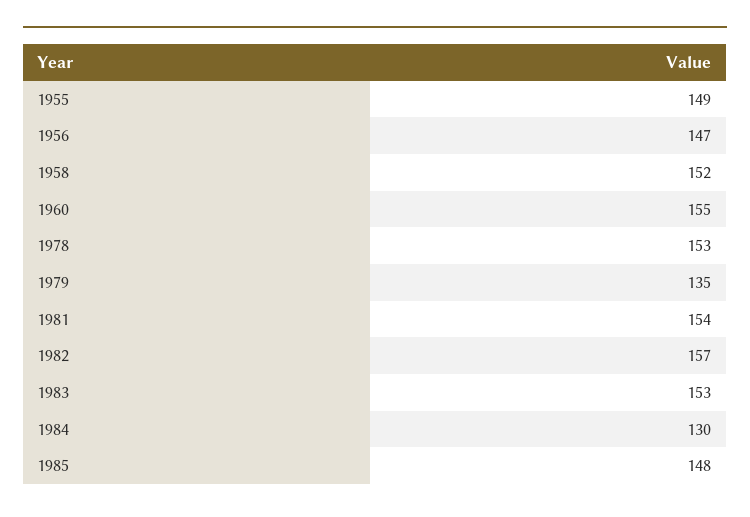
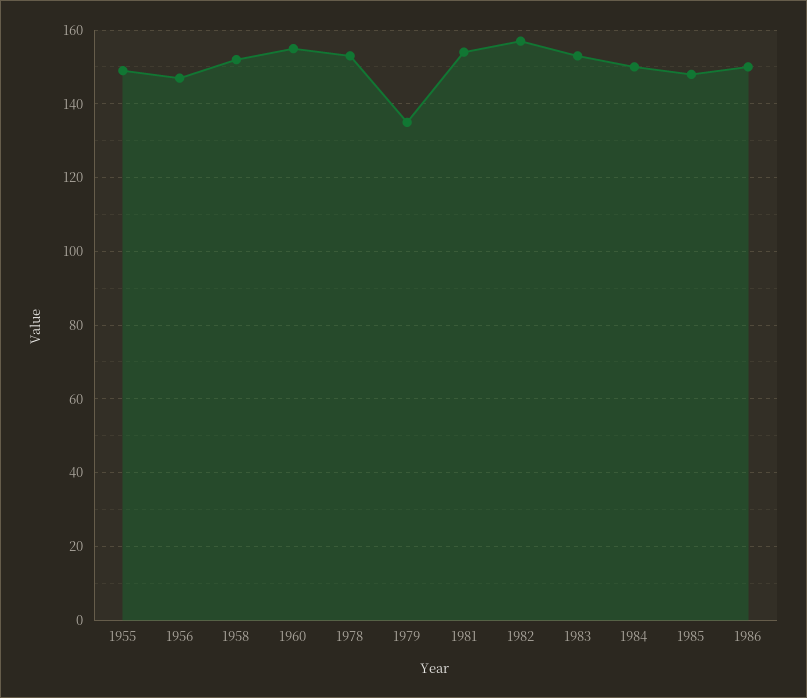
1984: 130 -> 150
1986: none -> 150

